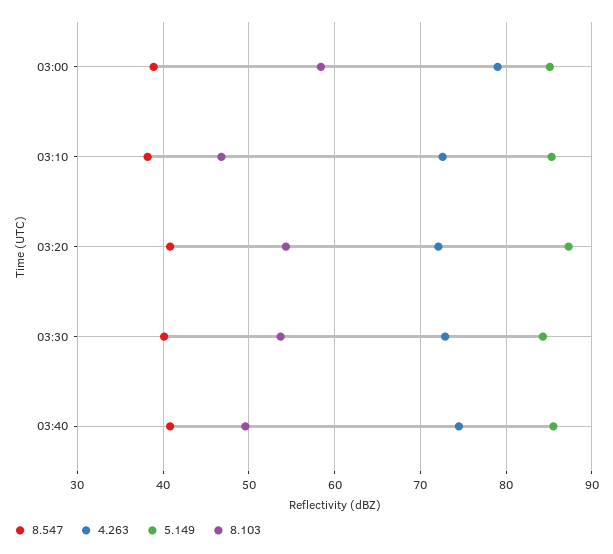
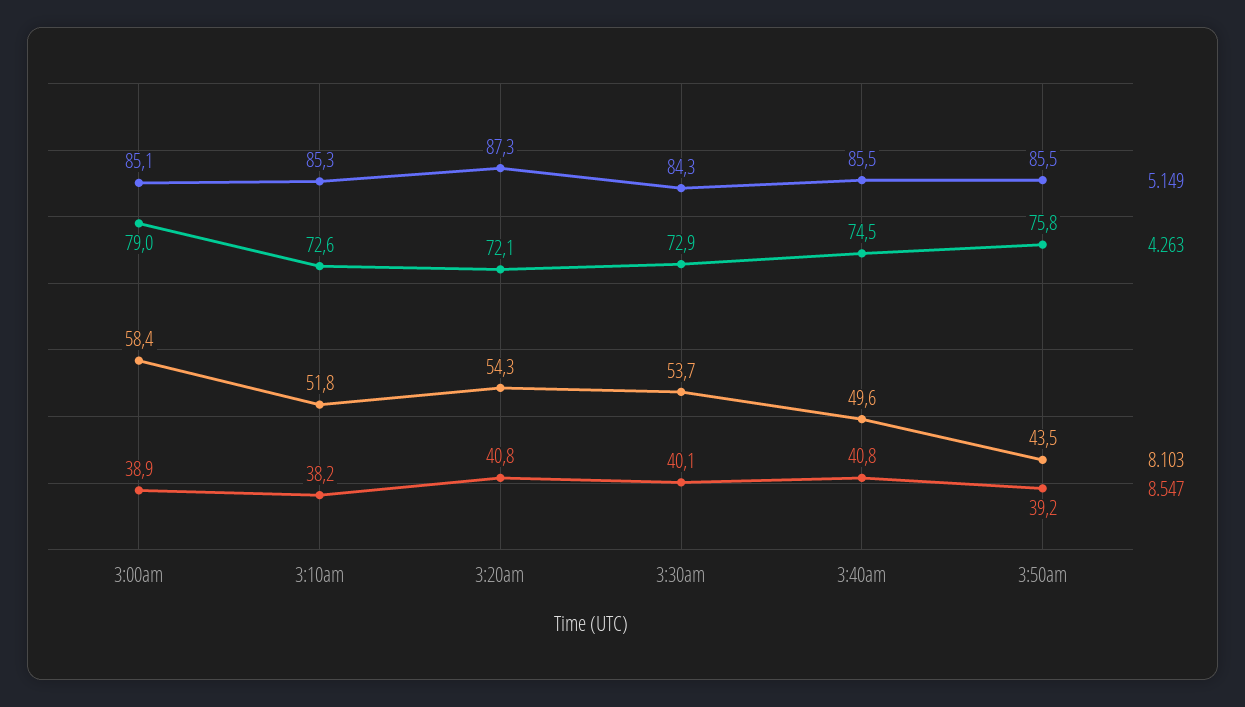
8.103, 03:10: 47 -> 51.8
5.149, 3:50am: none -> 85.5
4.263, 3:50am: none -> 75.8
8.103, 3:50am: none -> 43.5
8.547, 3:50am: none -> 39.2

